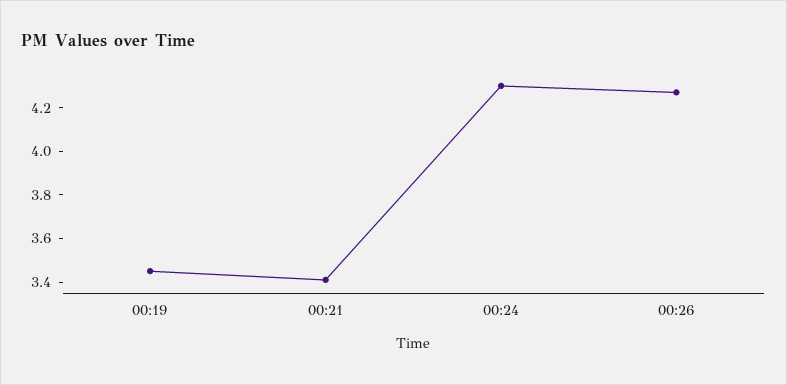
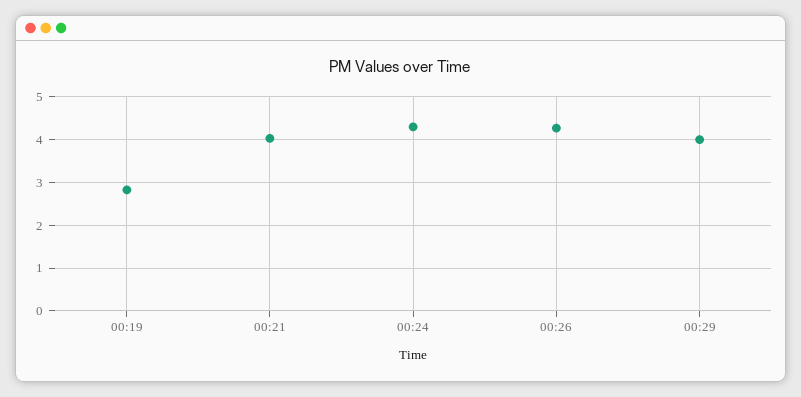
00:19: 3.45 -> 2.8
00:21: 3.4 -> 4
00:29: none -> 4

